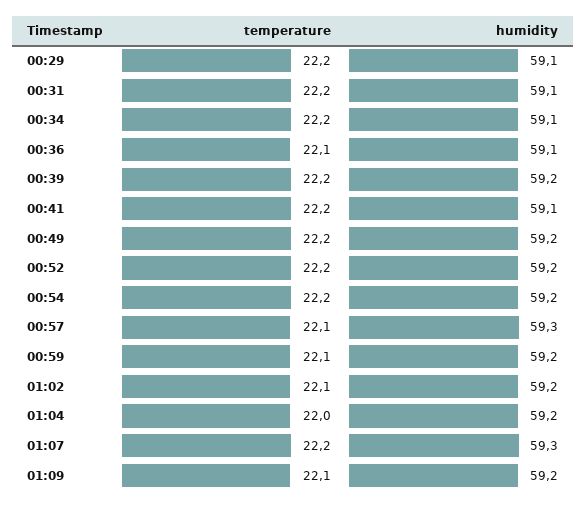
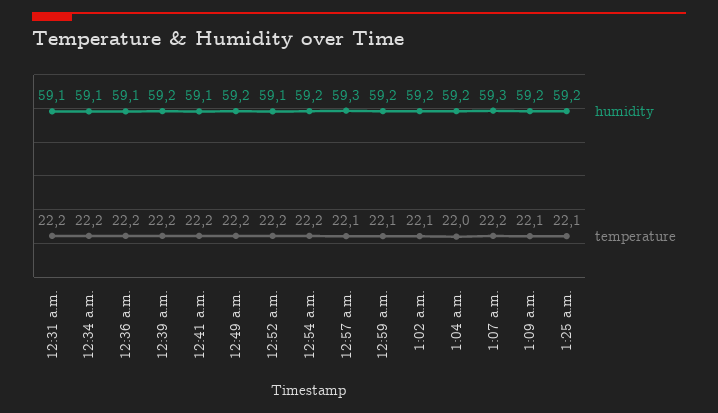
temperature, 00:29: 22.2 -> none
humidity, 00:29: 59.1 -> none
temperature, 00:36: 22.1 -> 22.2
humidity, 00:52: 59.2 -> 59.1
humidity, 1:25 a.m.: none -> 59.2
temperature, 1:25 a.m.: none -> 22.1

